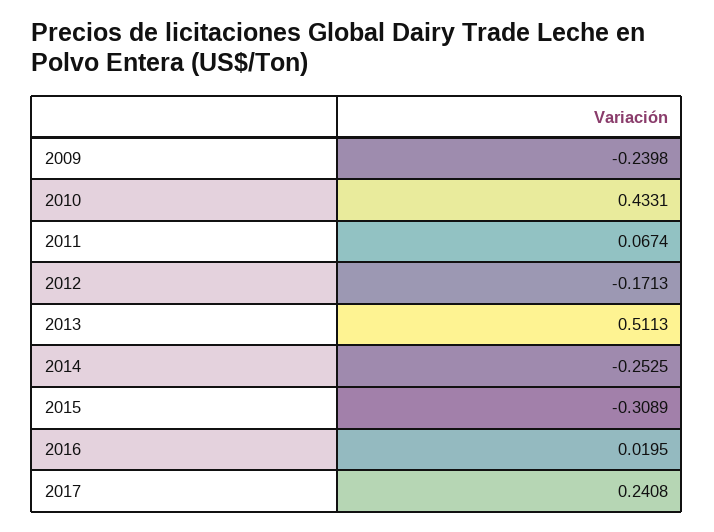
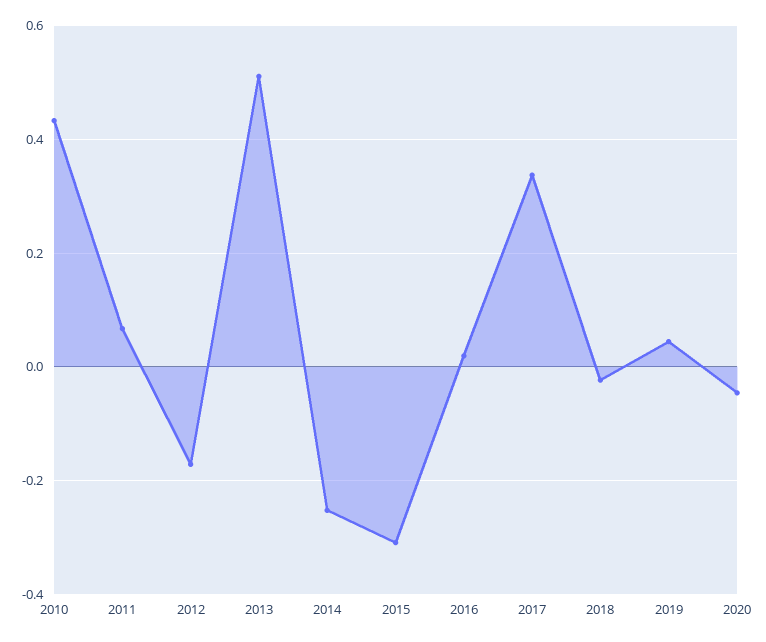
2009: -0.2398 -> none
2017: 0.2408 -> 0.34
2018: none -> -0.02
2019: none -> 0.04
2020: none -> -0.04

